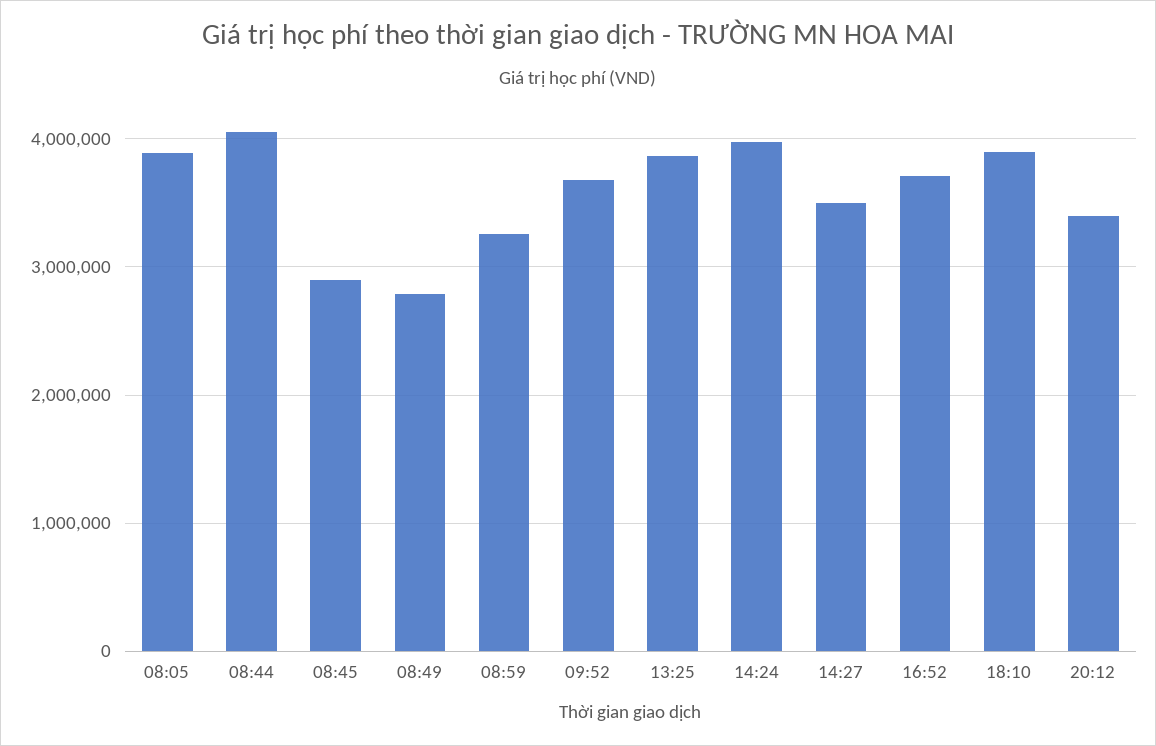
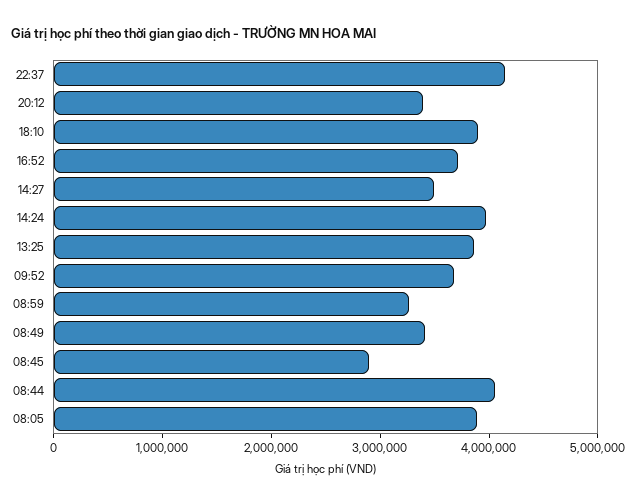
08:49: 2800000 -> 3400000
22:37: none -> 4200000

